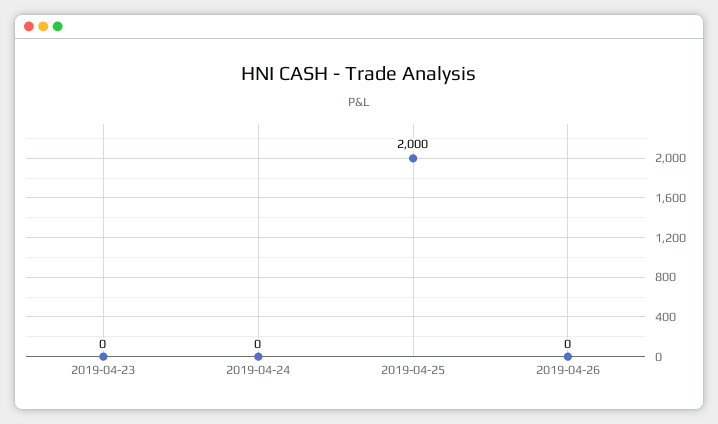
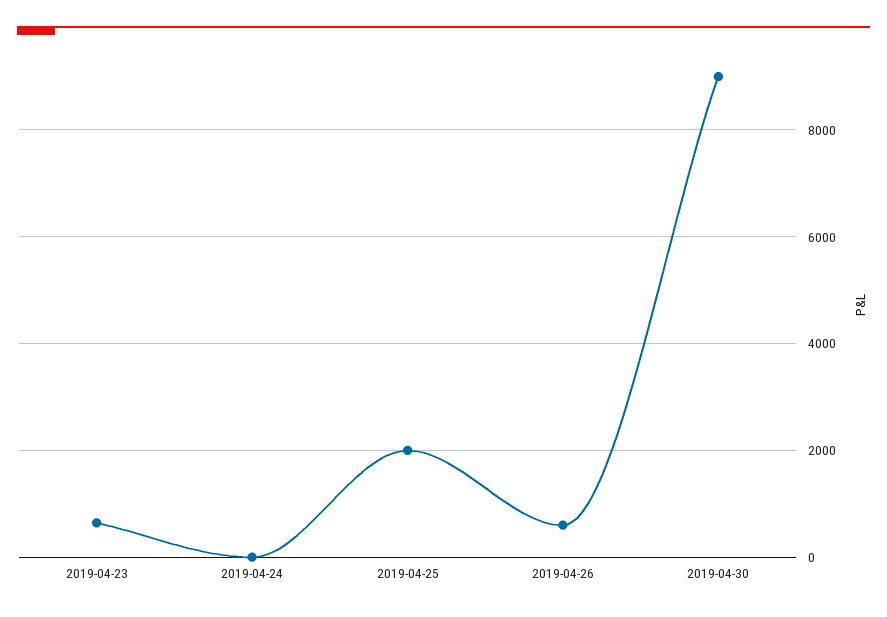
2019-04-23: 0 -> 600
2019-04-26: 0 -> 600
2019-04-30: none -> 9000

